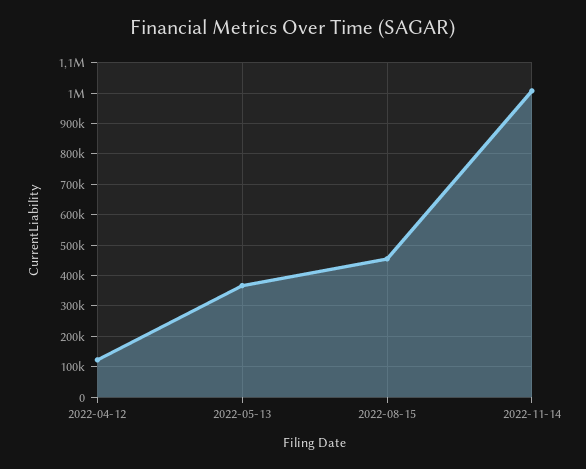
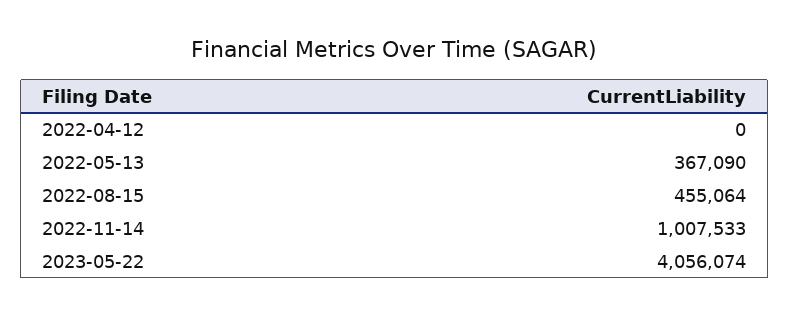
2022-04-12: 120000 -> 0
2023-05-22: none -> 4056074

